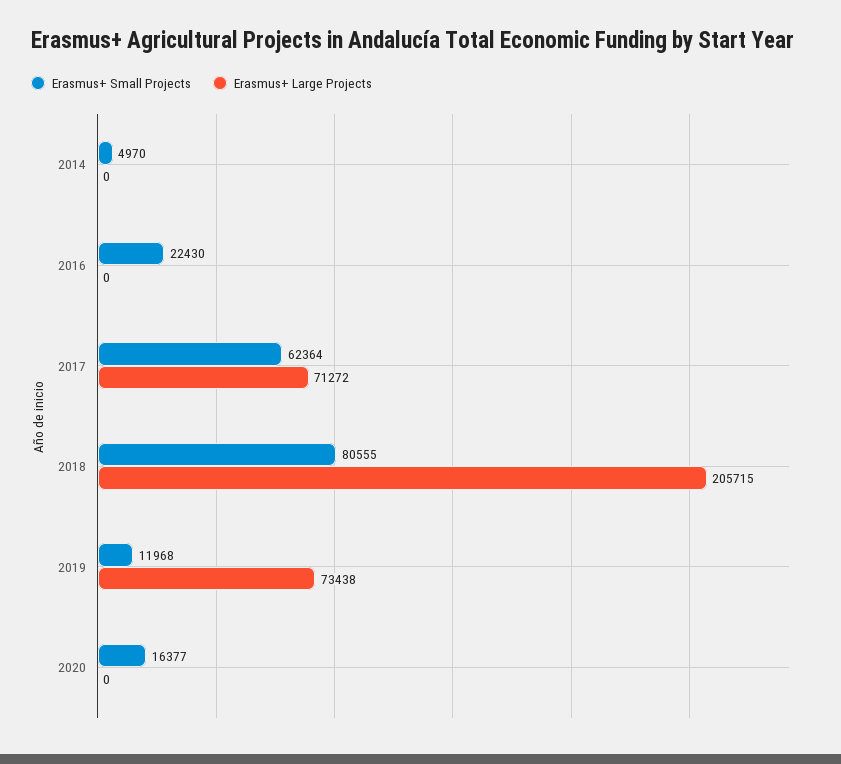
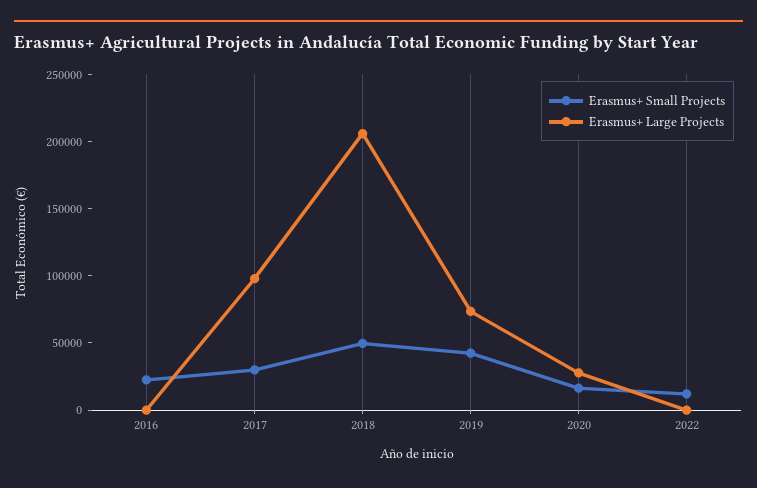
Erasmus+ Small Projects, 2014: 4970 -> none
Erasmus+ Large Projects, 2014: 0 -> none
Erasmus+ Small Projects, 2017: 62364 -> 30000
Erasmus+ Large Projects, 2017: 71272 -> 100000
Erasmus+ Small Projects, 2018: 80555 -> 50000
Erasmus+ Small Projects, 2019: 11968 -> 40000
Erasmus+ Large Projects, 2020: 0 -> 30000
Erasmus+ Small Projects, 2022: none -> 10000
Erasmus+ Large Projects, 2022: none -> 0

